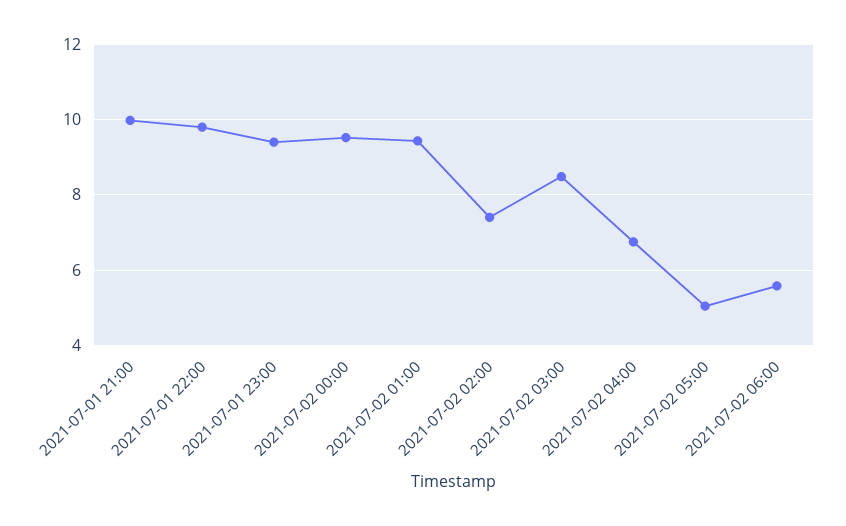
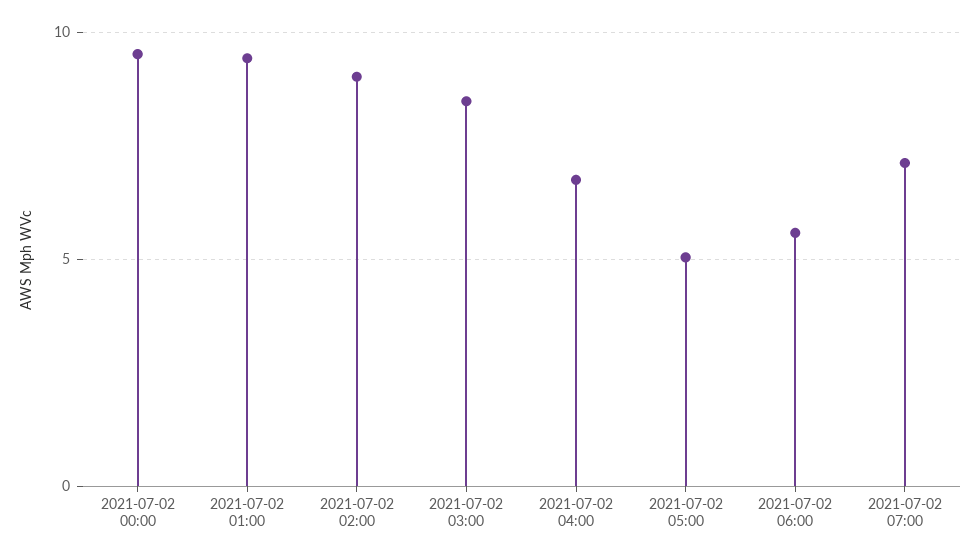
2021-07-01 21:00: 10 -> none
2021-07-01 22:00: 9.8 -> none
2021-07-01 23:00: 9.4 -> none
2021-07-02 02:00: 7.4 -> 9
2021-07-02 07:00: none -> 7

